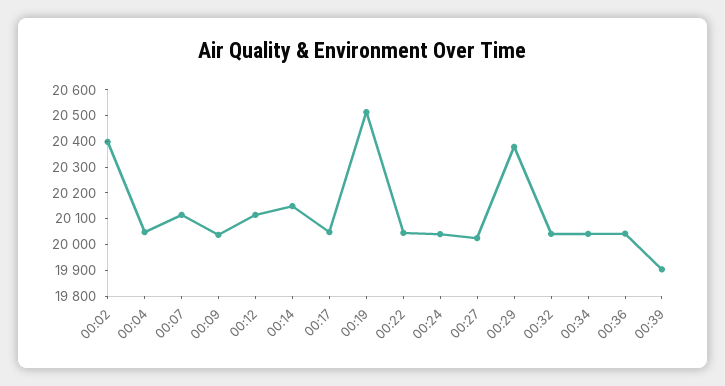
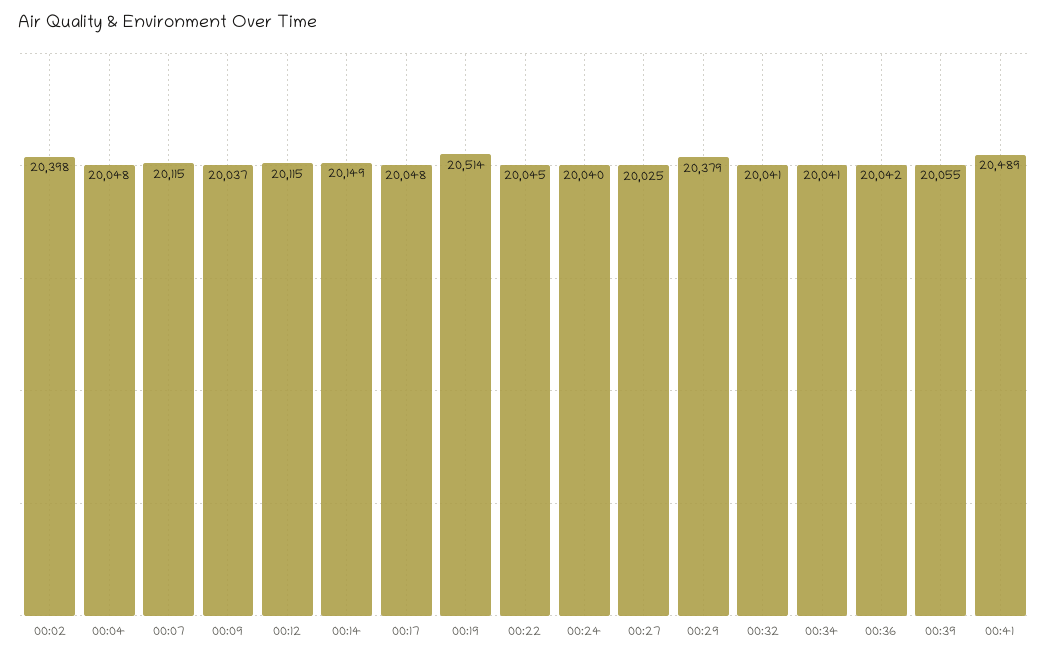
00:39: 19900 -> 20055
00:41: none -> 20489

